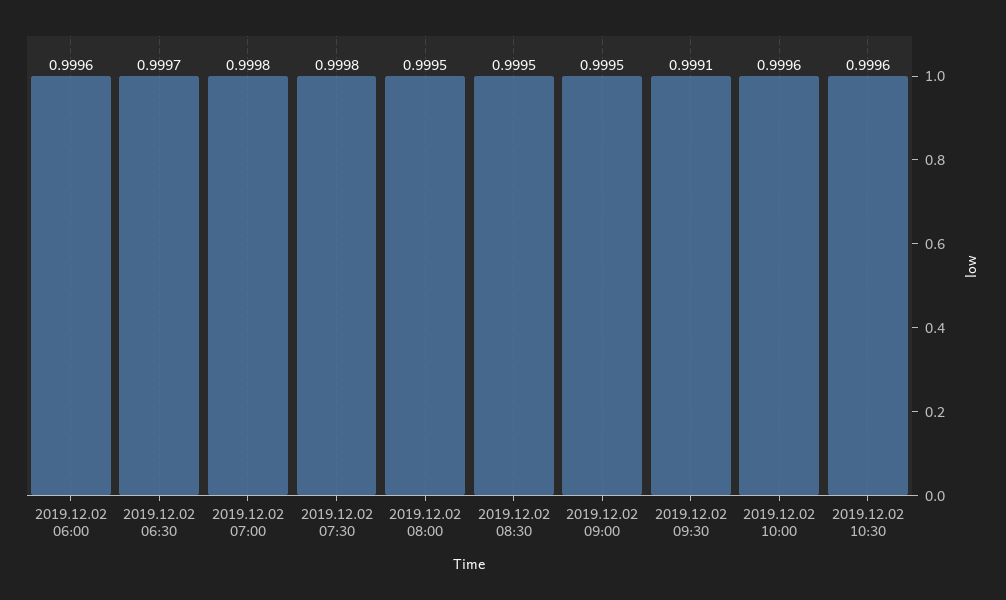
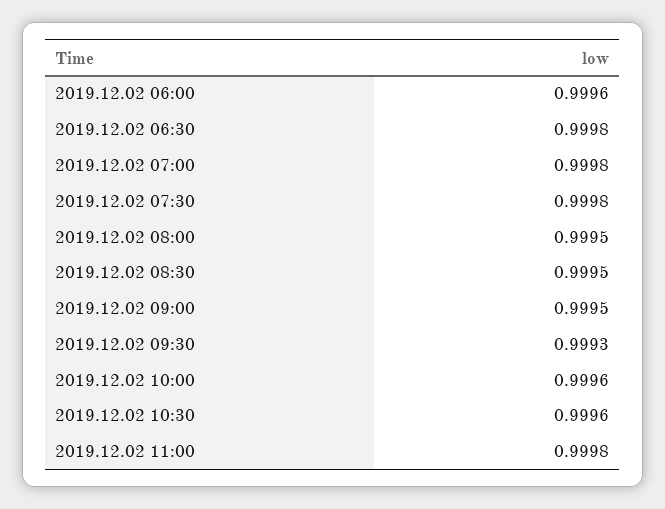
2019.12.02 06:30: 0.9997 -> 0.9998
2019.12.02 09:30: 0.9991 -> 0.9993
2019.12.02 11:00: none -> 0.9998

